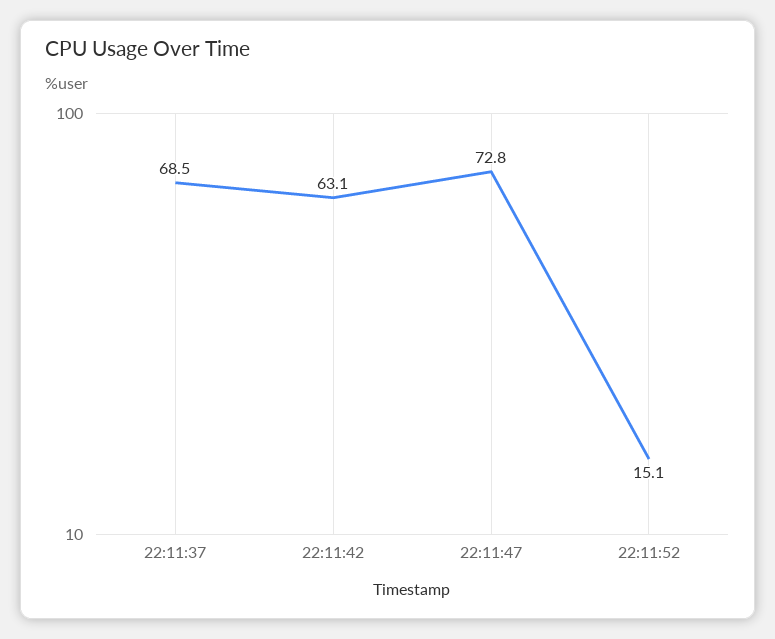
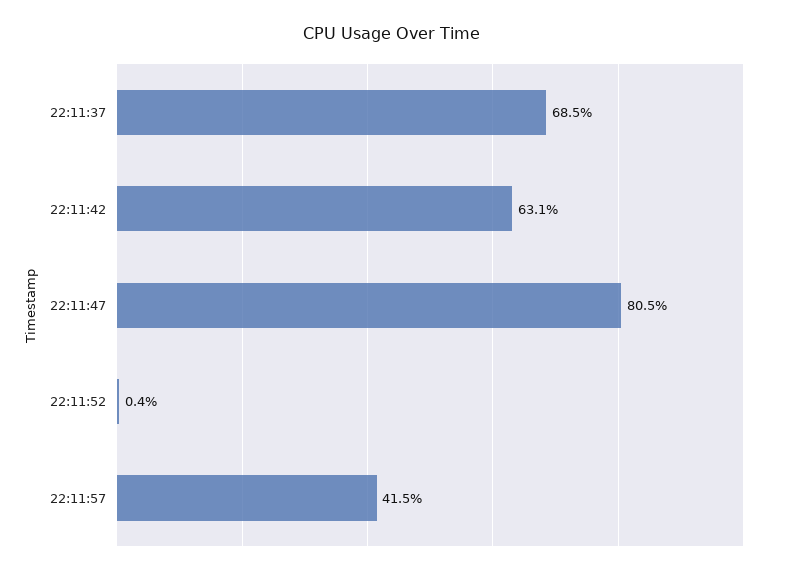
22:11:47: 72.8 -> 80.5
22:11:52: 15.1 -> 0.4
22:11:57: none -> 41.5

